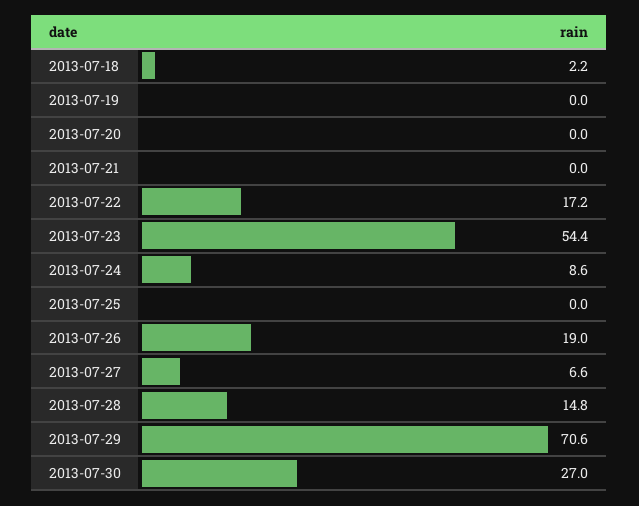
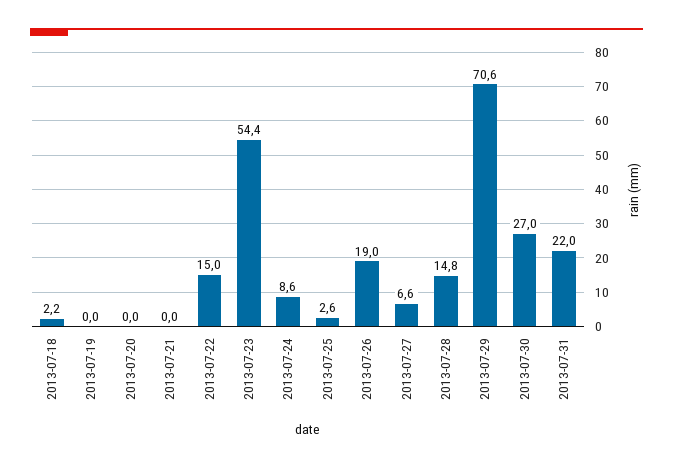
2013-07-22: 17.2 -> 15
2013-07-25: 0 -> 2.6
2013-07-31: none -> 22

